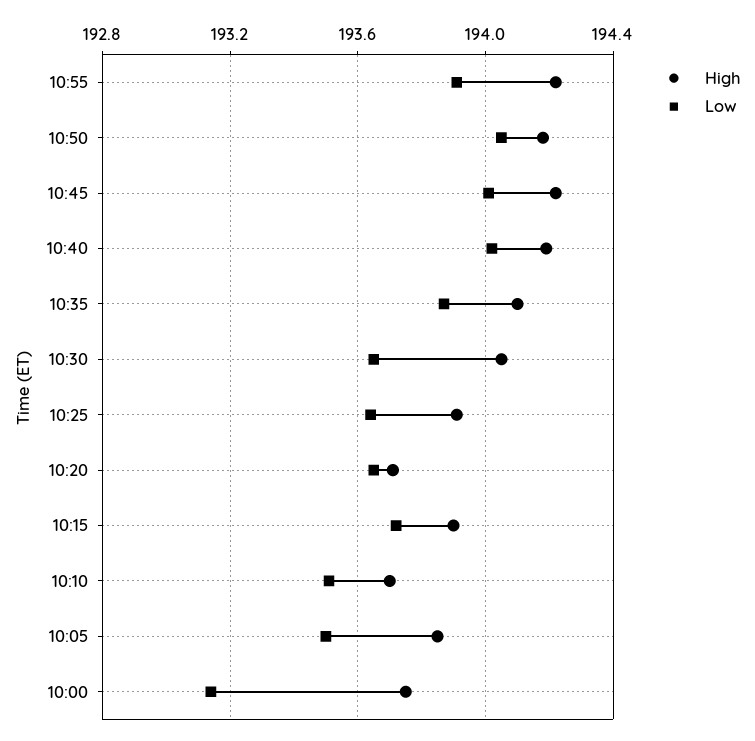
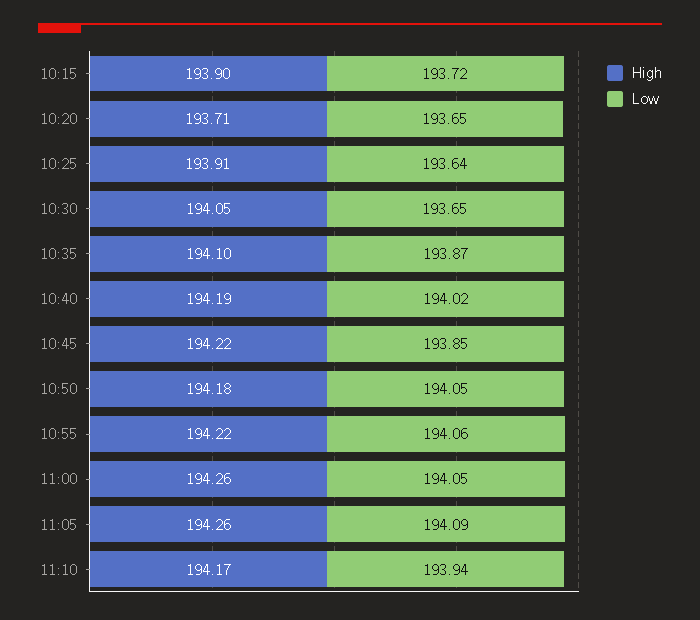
Low, 10:55: 193.9 -> 194.06
Low, 10:45: 194 -> 193.85
High, 10:10: 193.7 -> none
Low, 10:10: 193.5 -> none
High, 10:05: 193.85 -> none
Low, 10:05: 193.5 -> none
High, 10:00: 193.75 -> none
Low, 10:00: 193.15 -> none
High, 11:00: none -> 194.26
Low, 11:00: none -> 194.05
High, 11:05: none -> 194.26
Low, 11:05: none -> 194.09
High, 11:10: none -> 194.17
Low, 11:10: none -> 193.94

